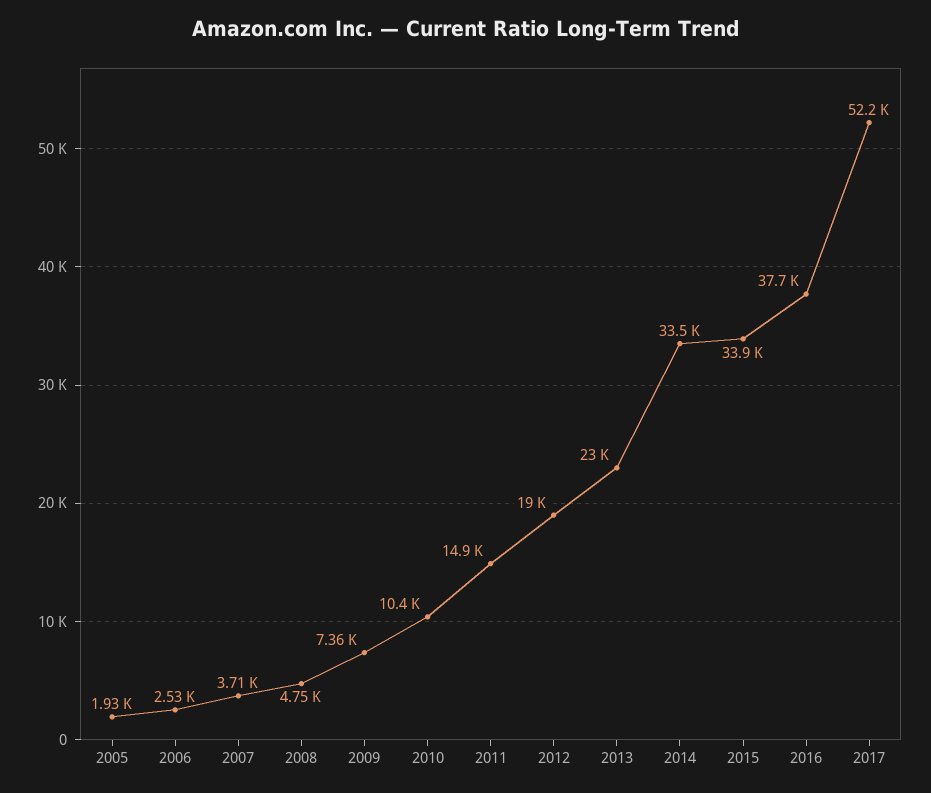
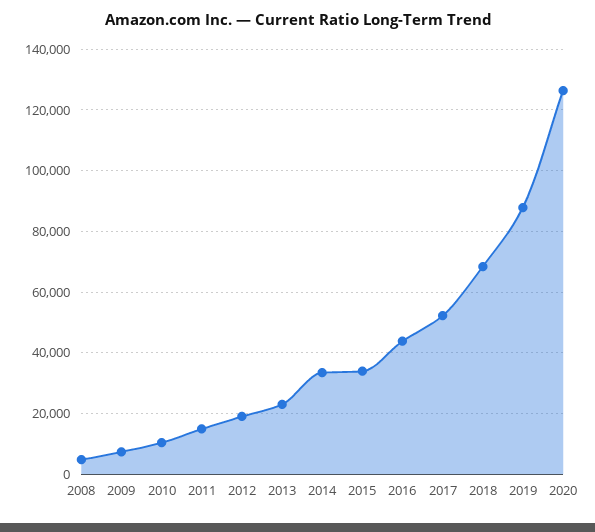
2005: 1930 -> none
2006: 2530 -> none
2007: 3710 -> none
2016: 37700 -> 44000
2018: none -> 68000
2019: none -> 88000
2020: none -> 126000

